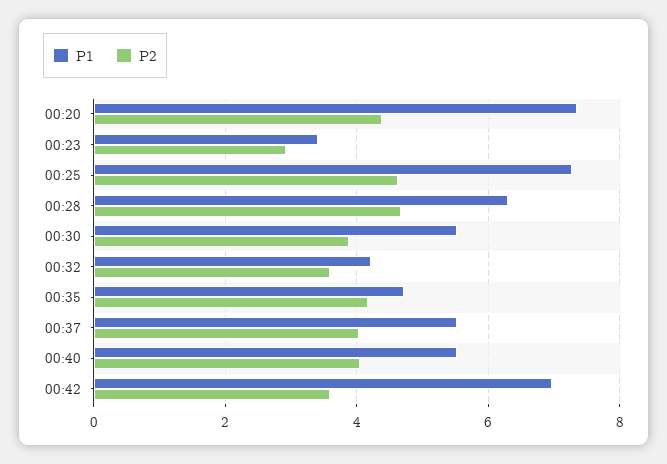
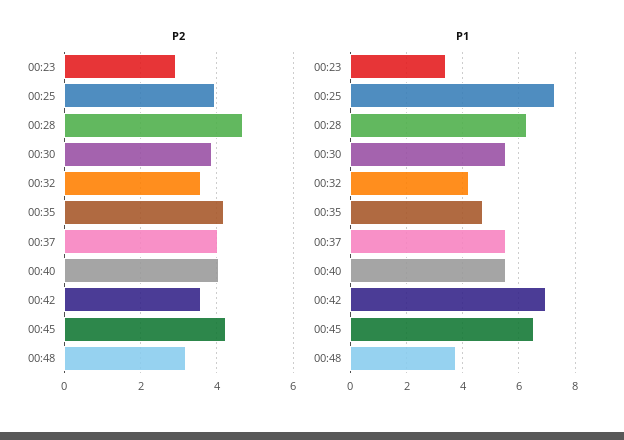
P1, 00:20: 7.4 -> none
P2, 00:20: 4.4 -> none
P2, 00:25: 4.6 -> 4
P2, 00:45: none -> 4.2
P2, 00:48: none -> 3.2
P1, 00:45: none -> 6.5
P1, 00:48: none -> 3.75

